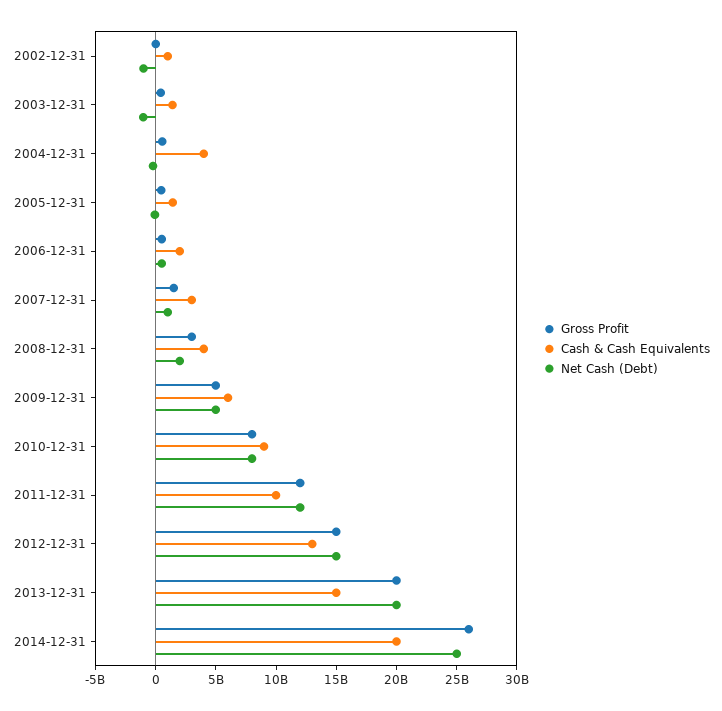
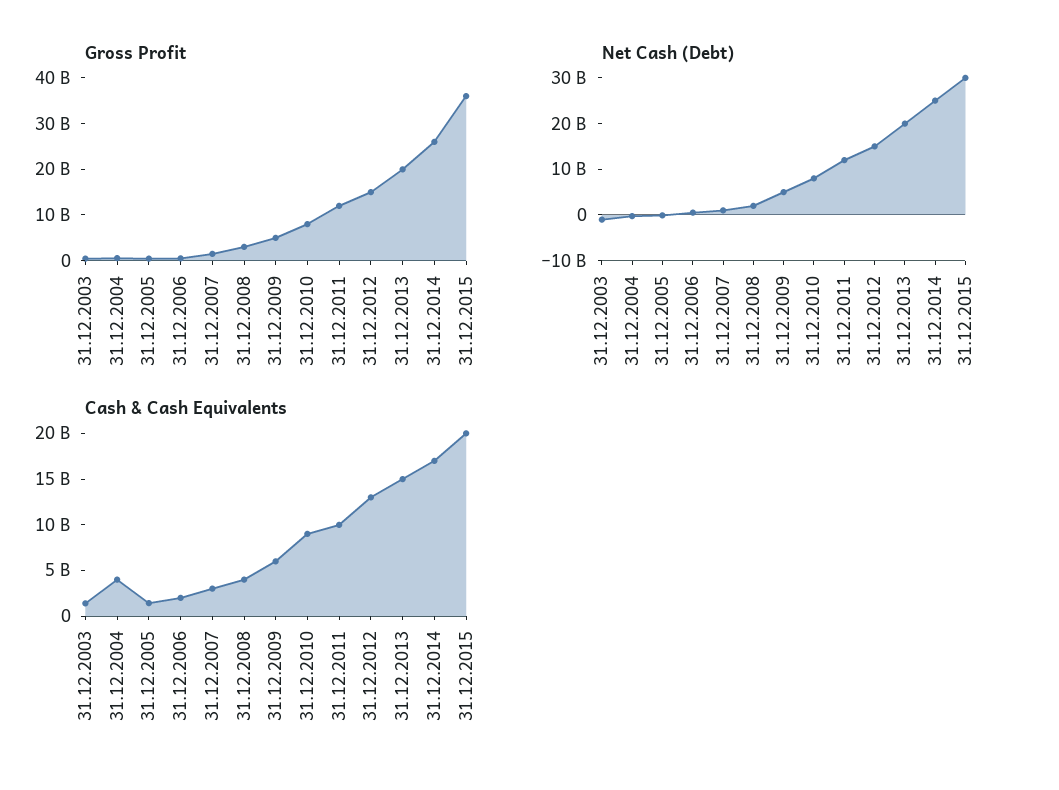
Gross Profit, 2002-12-31: 0 -> none
Cash & Cash Equivalents, 2002-12-31: 1000000000 -> none
Net Cash (Debt), 2002-12-31: -1000000000 -> none
Cash & Cash Equivalents, 2014-12-31: 20000000000 -> 17000000000
Gross Profit, 31.12.2015: none -> 36000000000
Net Cash (Debt), 31.12.2015: none -> 30000000000
Cash & Cash Equivalents, 31.12.2015: none -> 20000000000

